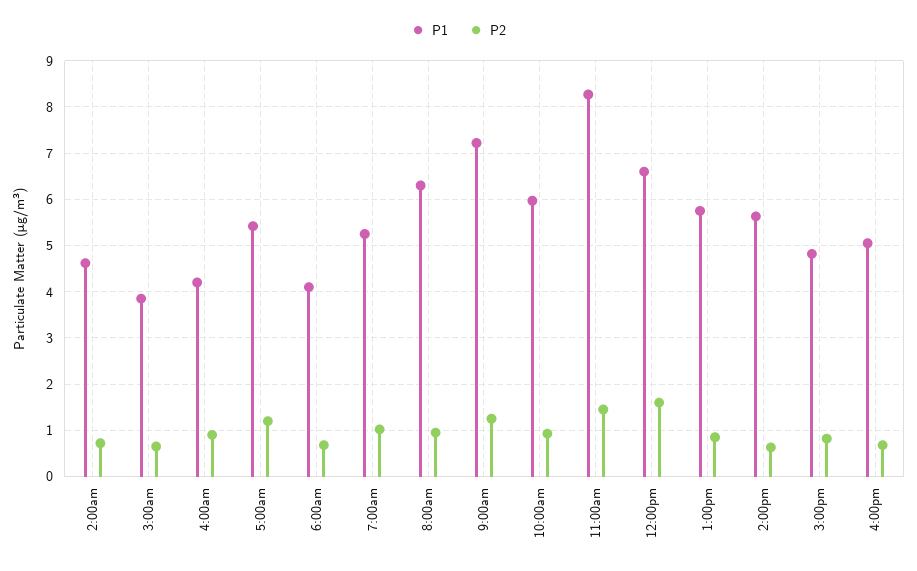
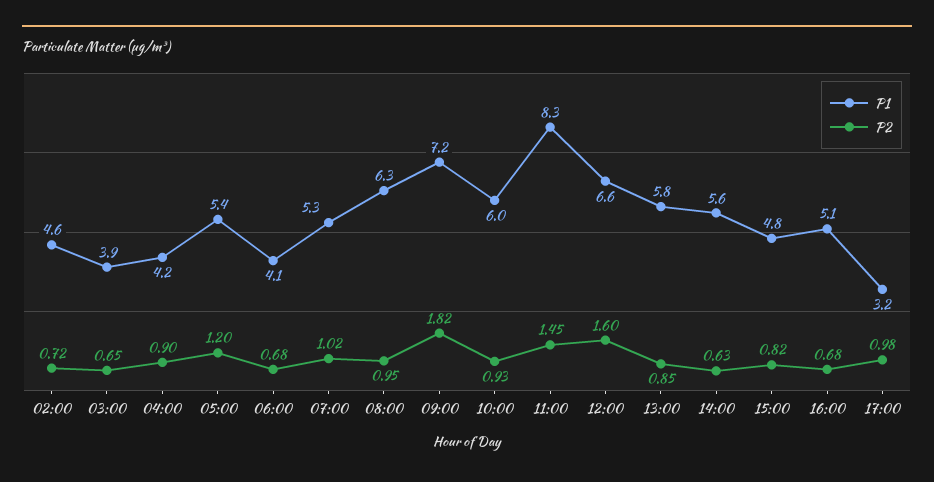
P2, 9:00am: 1.2 -> 1.82
P1, 17:00: none -> 3.2
P2, 17:00: none -> 0.98

